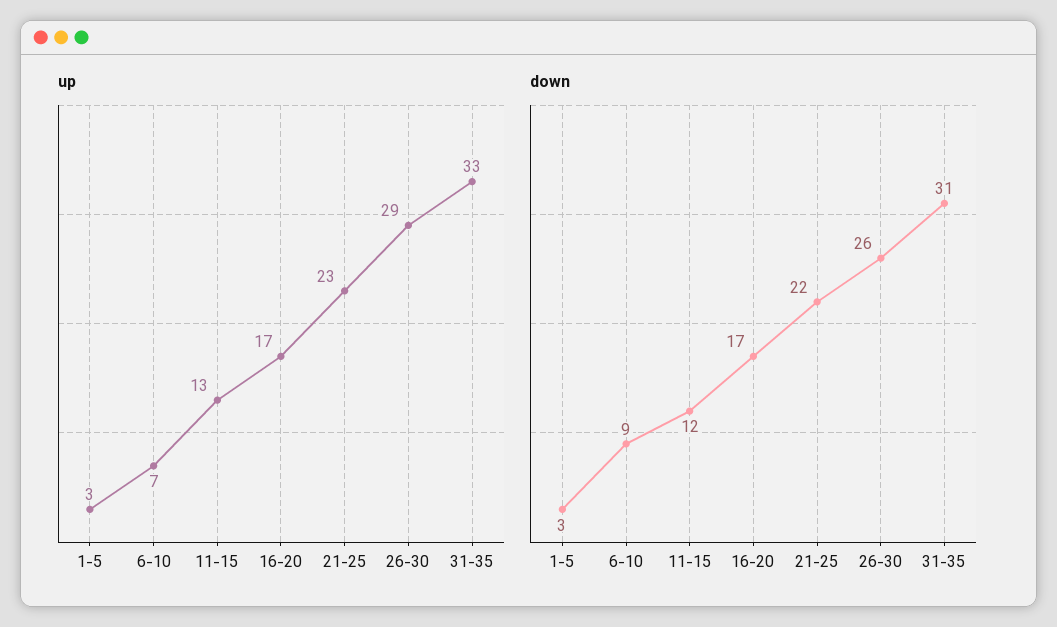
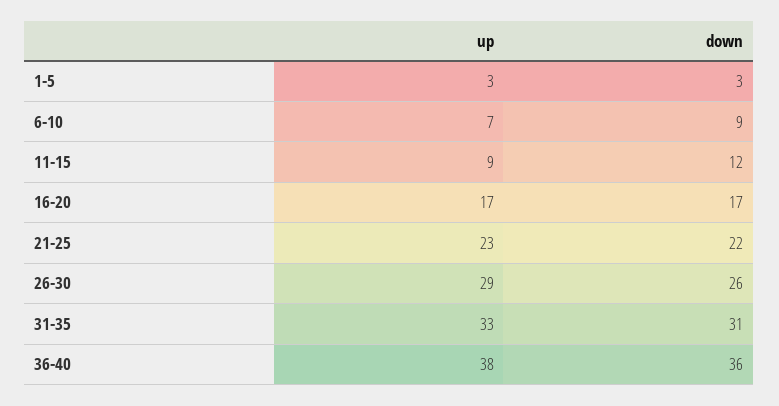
up, 11-15: 13 -> 9
up, 36-40: none -> 38
down, 36-40: none -> 36

